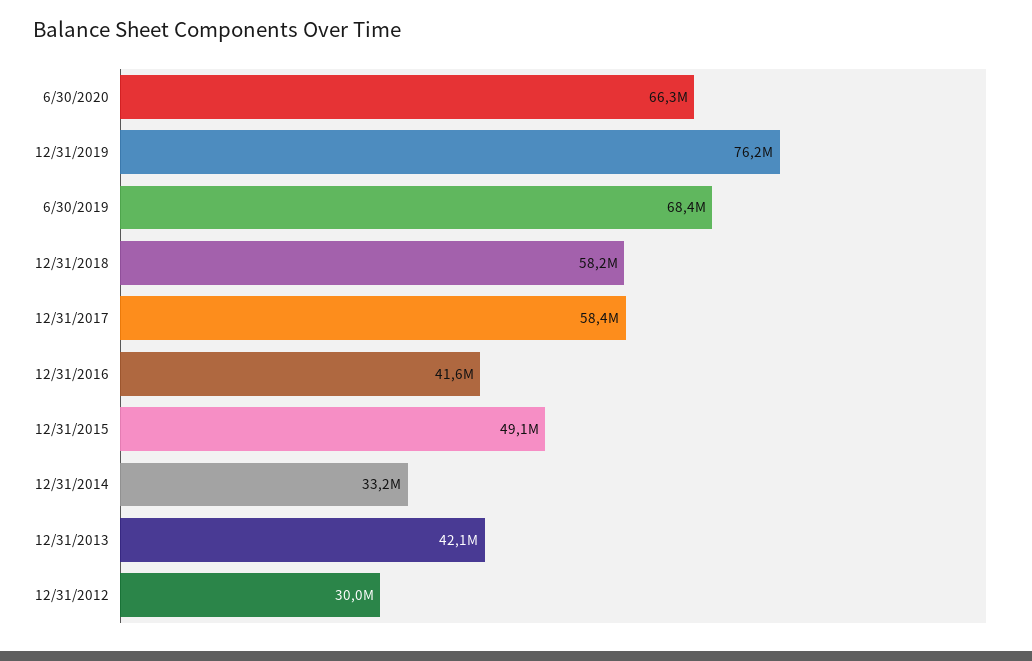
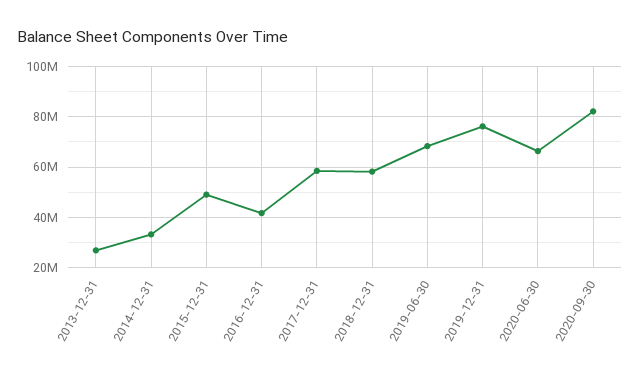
12/31/2013: 42100000 -> 27500000
12/31/2012: 30000000 -> none
2020-09-30: none -> 82500000

